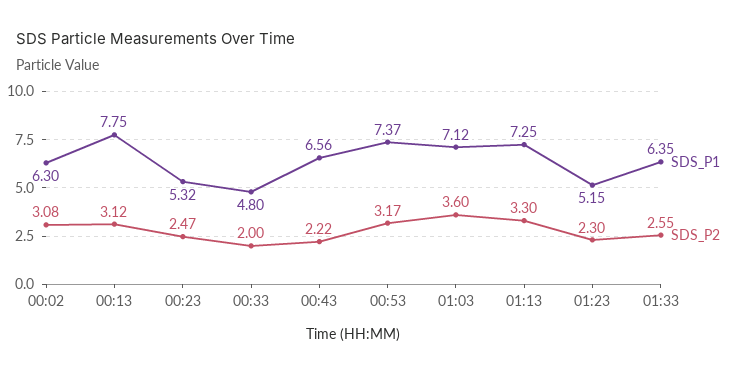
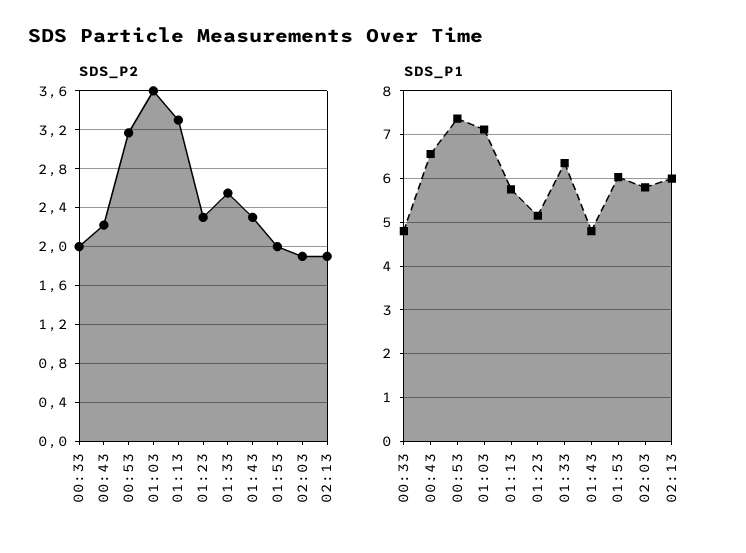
SDS_P1, 00:02: 6.3 -> none
SDS_P2, 00:02: 3.08 -> none
SDS_P1, 00:13: 7.75 -> none
SDS_P2, 00:13: 3.12 -> none
SDS_P1, 00:23: 5.32 -> none
SDS_P2, 00:23: 2.47 -> none
SDS_P1, 01:13: 7.25 -> 5.8
SDS_P2, 01:43: none -> 2.3
SDS_P2, 01:53: none -> 2
SDS_P2, 02:03: none -> 1.9
SDS_P2, 02:13: none -> 1.9
SDS_P1, 01:43: none -> 4.8
SDS_P1, 01:53: none -> 6
SDS_P1, 02:03: none -> 5.8
SDS_P1, 02:13: none -> 6

